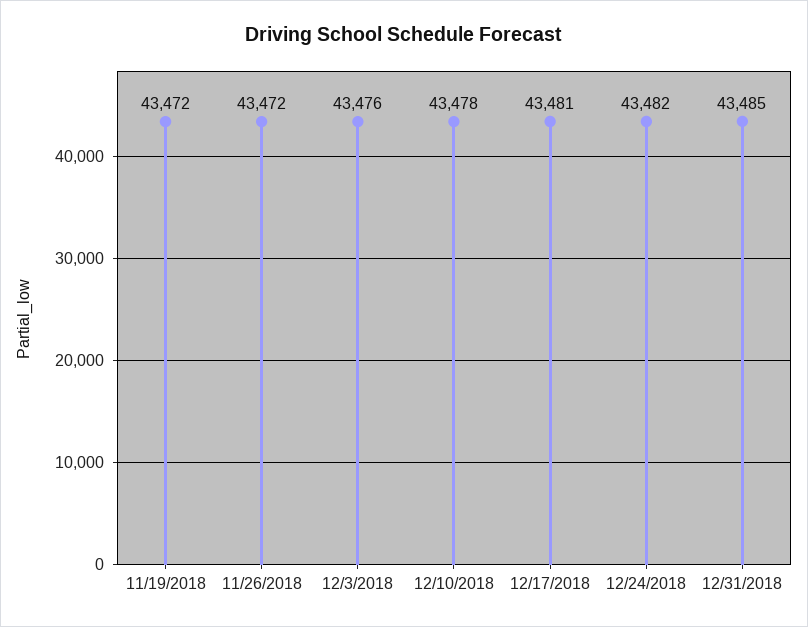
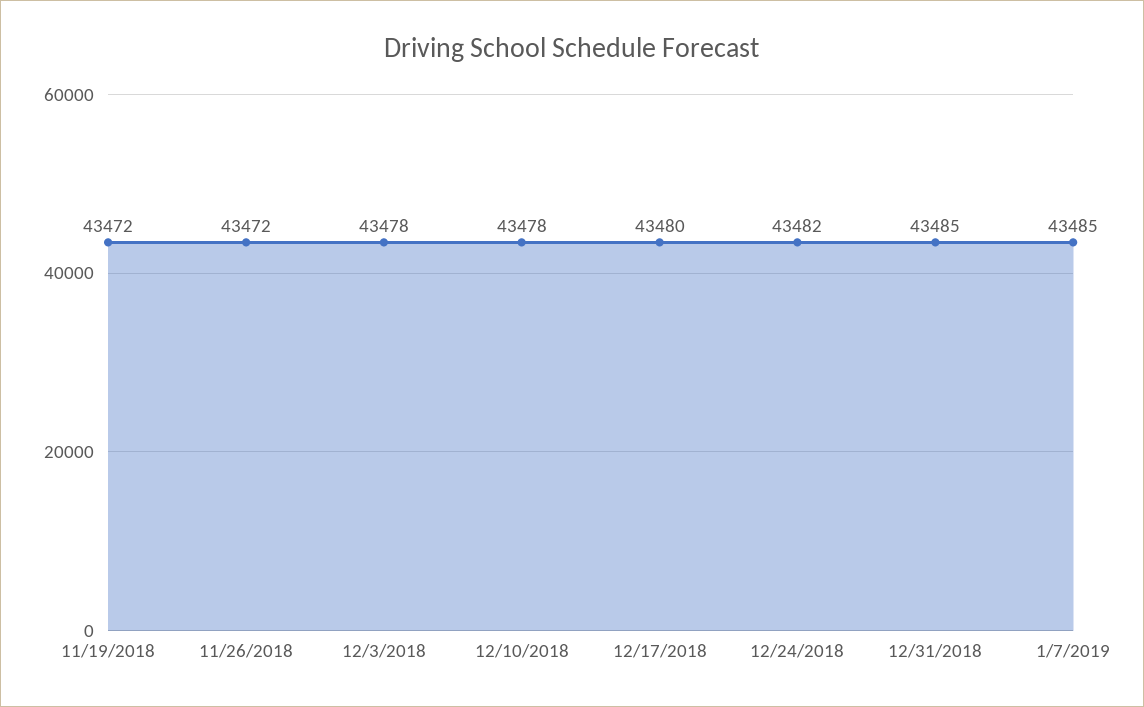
12/3/2018: 43476 -> 43478
12/17/2018: 43481 -> 43480
1/7/2019: none -> 43485

